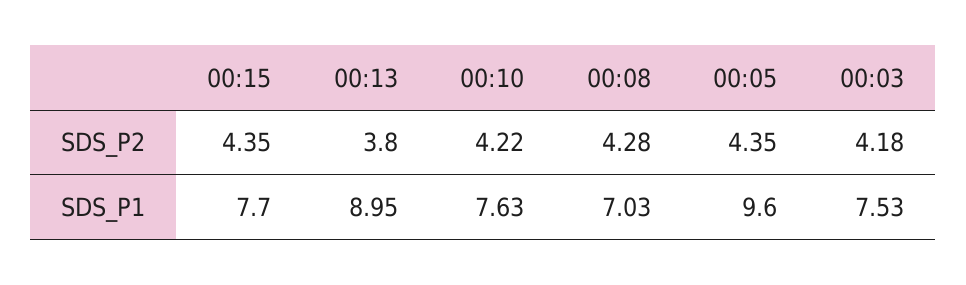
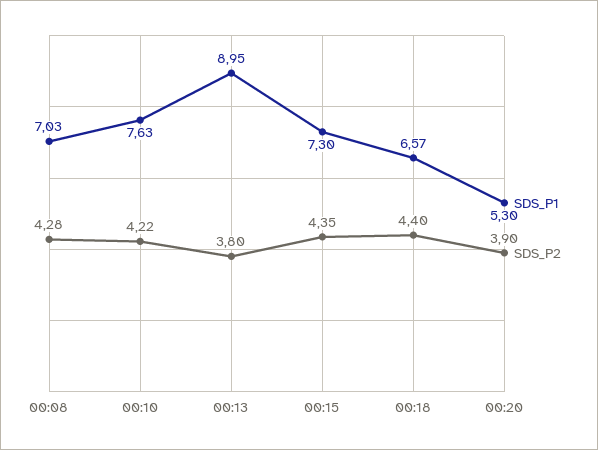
SDS_P2, 00:05: 4.35 -> none
SDS_P2, 00:03: 4.18 -> none
SDS_P1, 00:15: 7.7 -> 7.3
SDS_P1, 00:05: 9.6 -> none
SDS_P1, 00:03: 7.53 -> none
SDS_P1, 00:18: none -> 6.57
SDS_P2, 00:18: none -> 4.4
SDS_P1, 00:20: none -> 5.3
SDS_P2, 00:20: none -> 3.9

